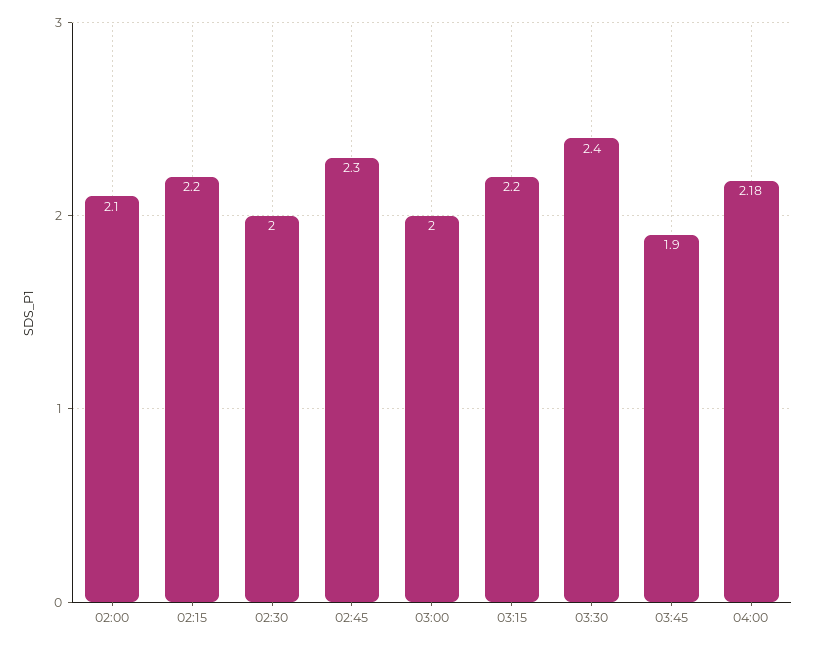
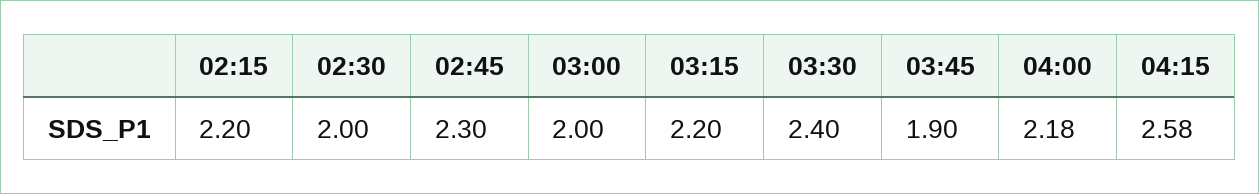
02:00: 2.1 -> none
04:15: none -> 2.58

